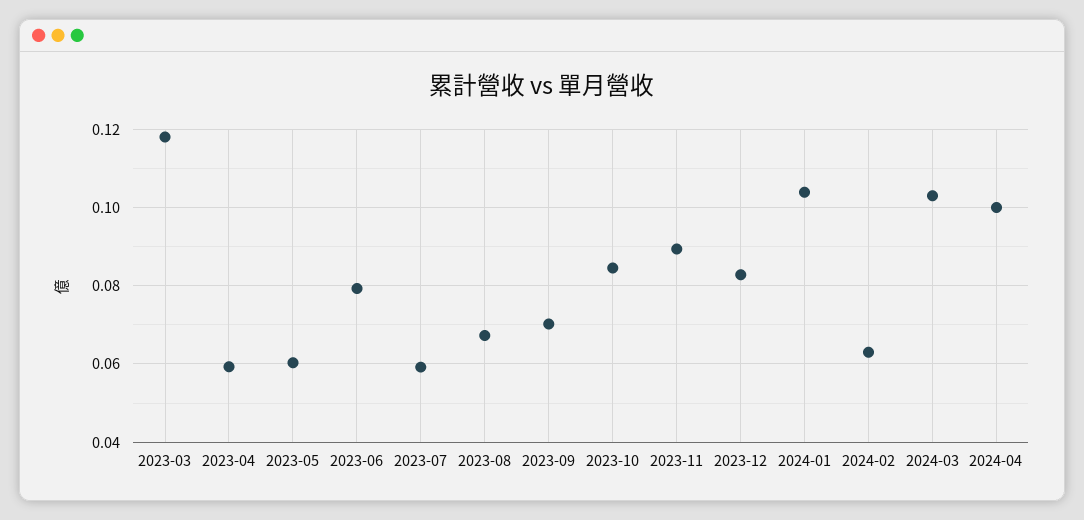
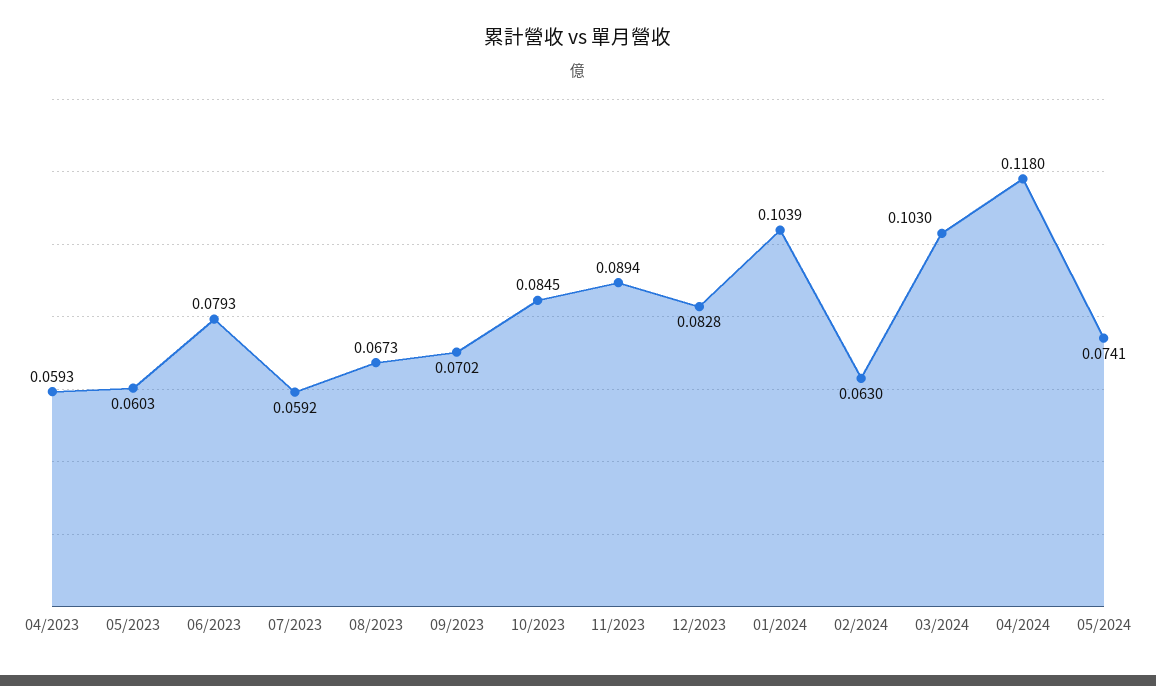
2023-03: 0.118 -> none
2024-04: 0.1 -> 0.118
05/2024: none -> 0.0741

